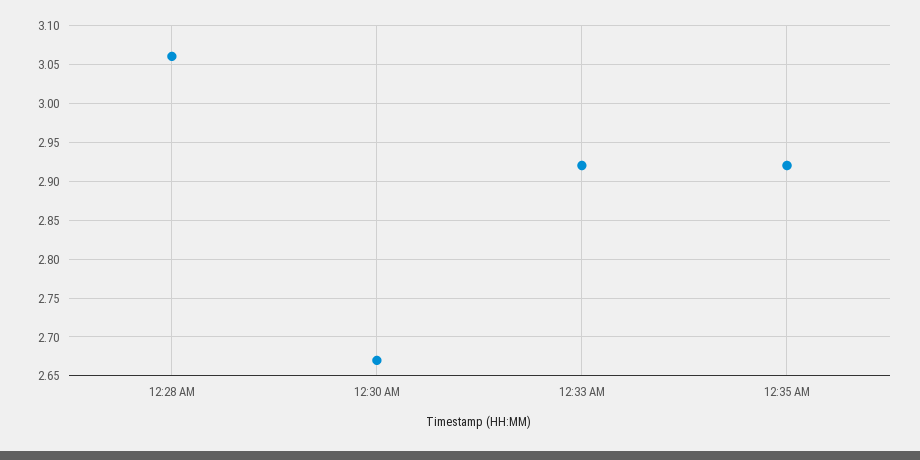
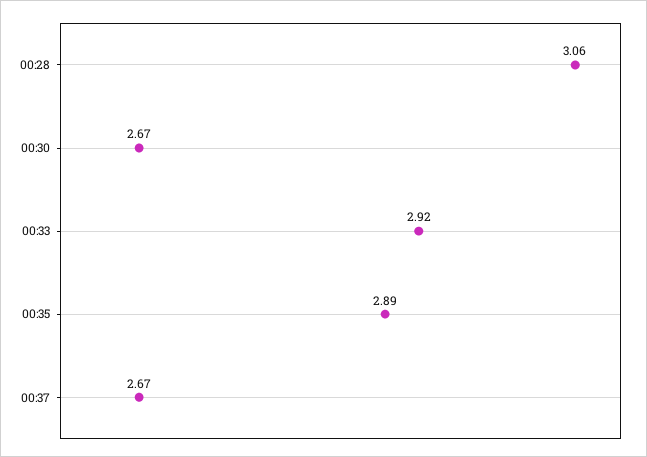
12:35 AM: 2.92 -> 2.89
00:37: none -> 2.67

